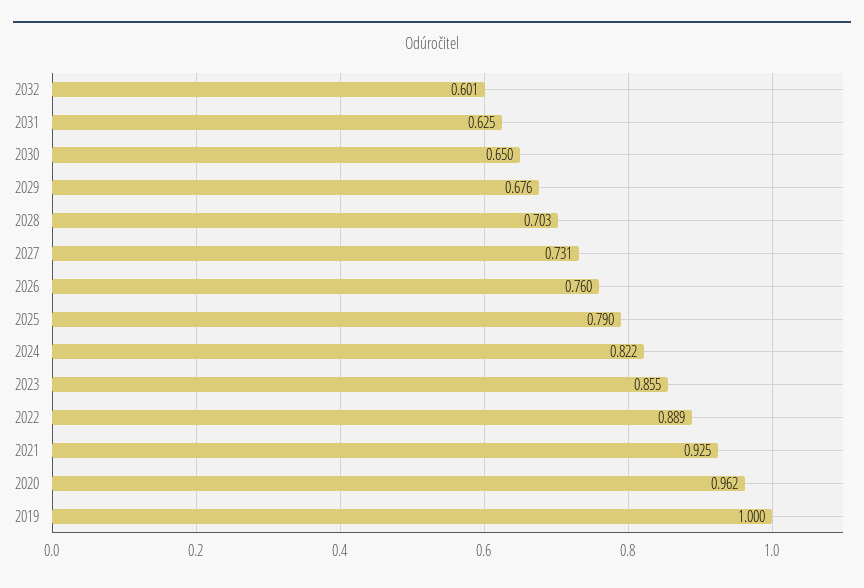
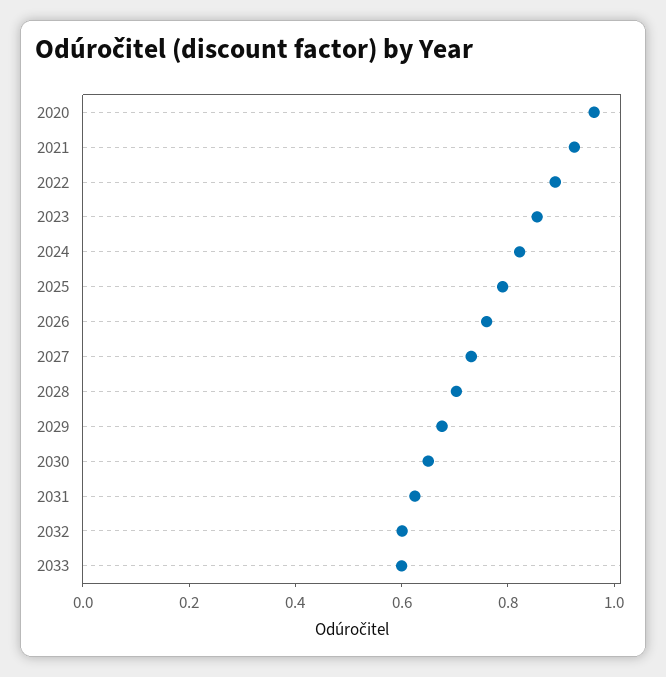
2019: 1 -> none
2033: none -> 0.6

